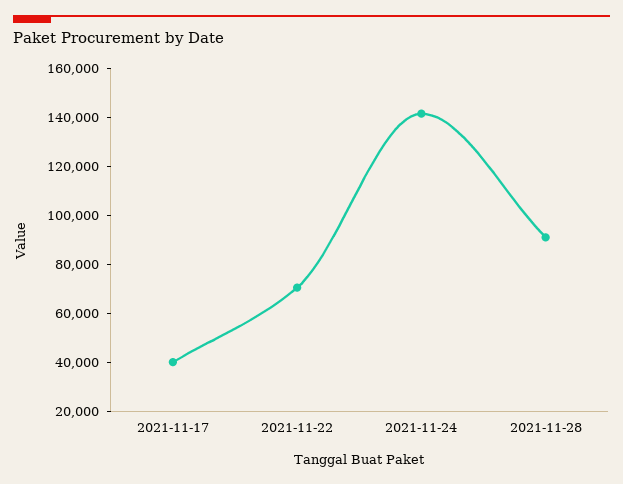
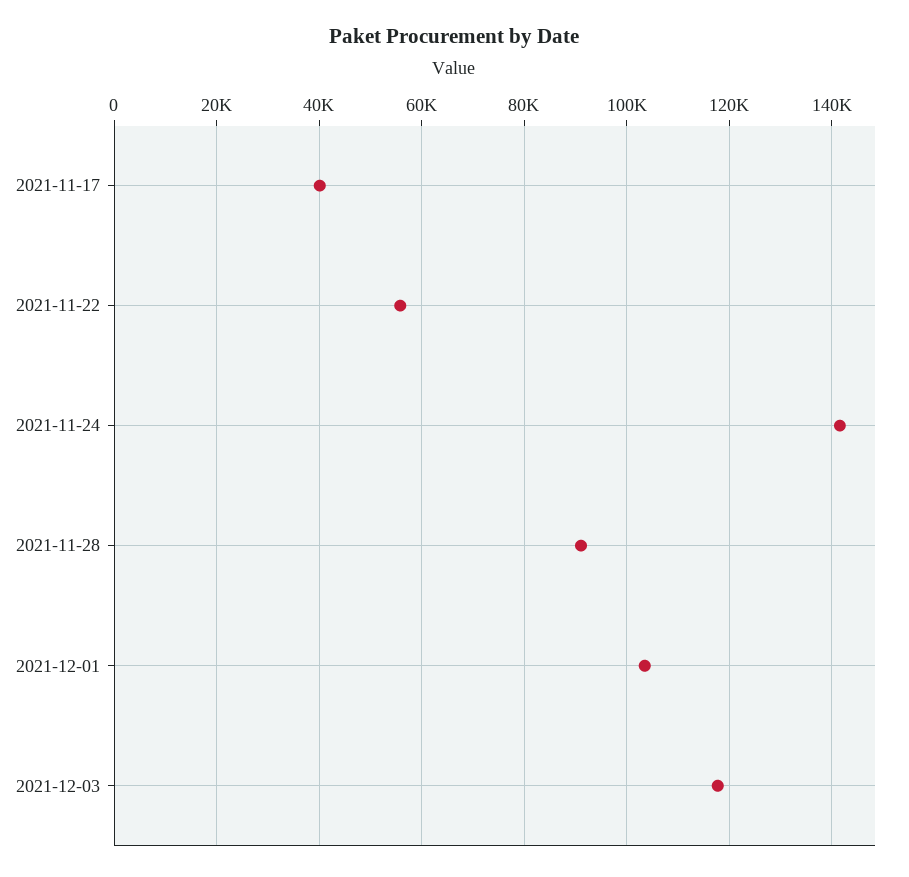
2021-11-22: 70000 -> 56000
2021-12-01: none -> 104000
2021-12-03: none -> 118000

